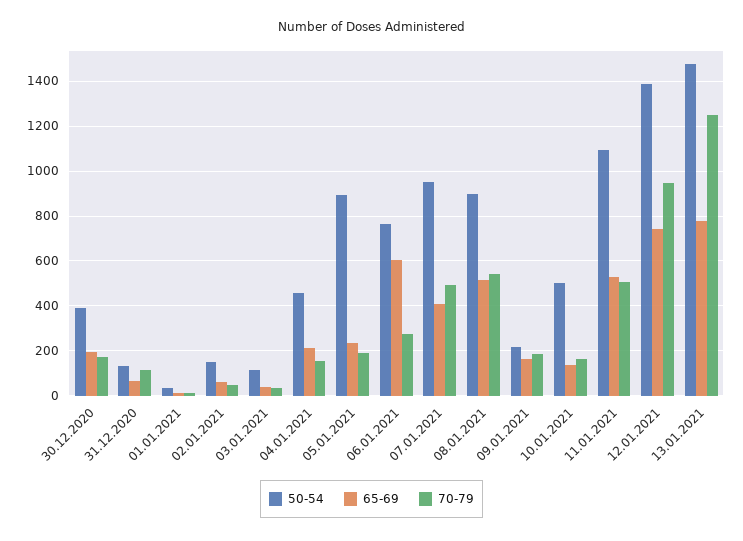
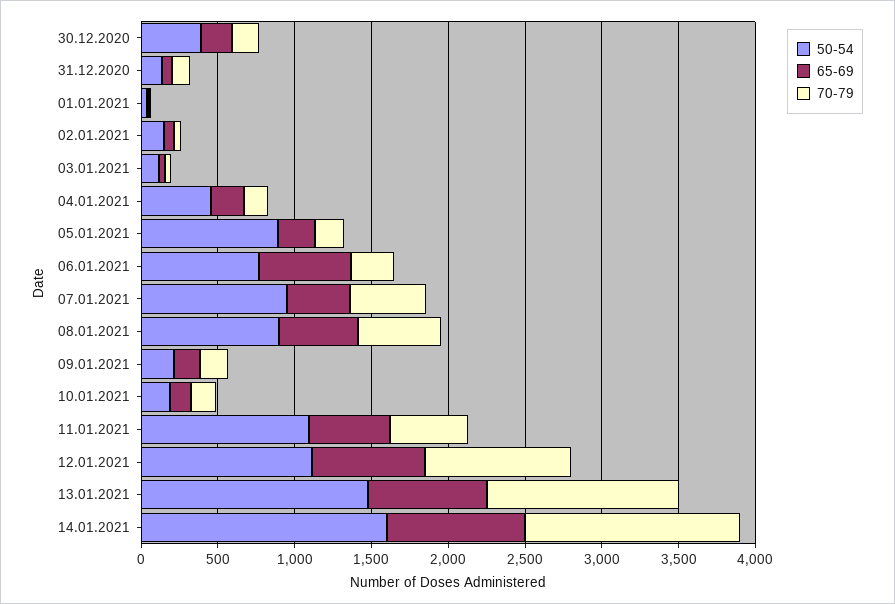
50-54, 10.01.2021: 500 -> 200
50-54, 12.01.2021: 1400 -> 1100
50-54, 14.01.2021: none -> 1600
65-69, 14.01.2021: none -> 900
70-79, 14.01.2021: none -> 1400

